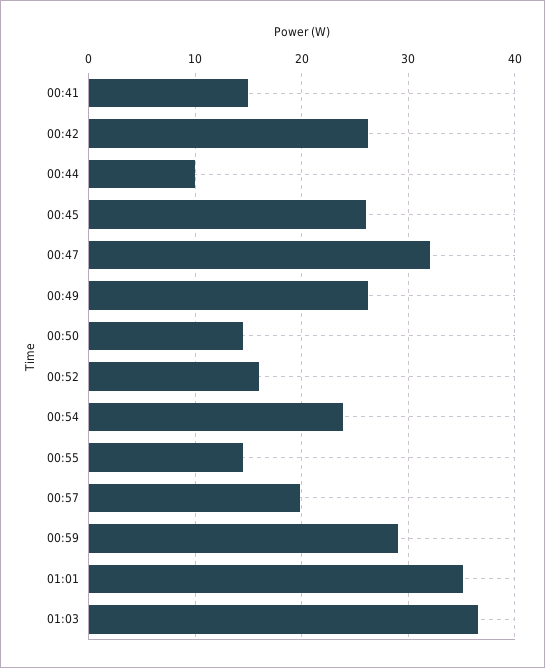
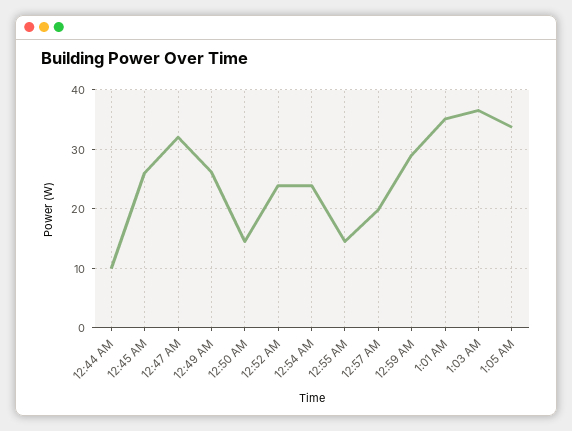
00:41: 15 -> none
00:42: 26 -> none
00:52: 16 -> 24
1:05 AM: none -> 34

